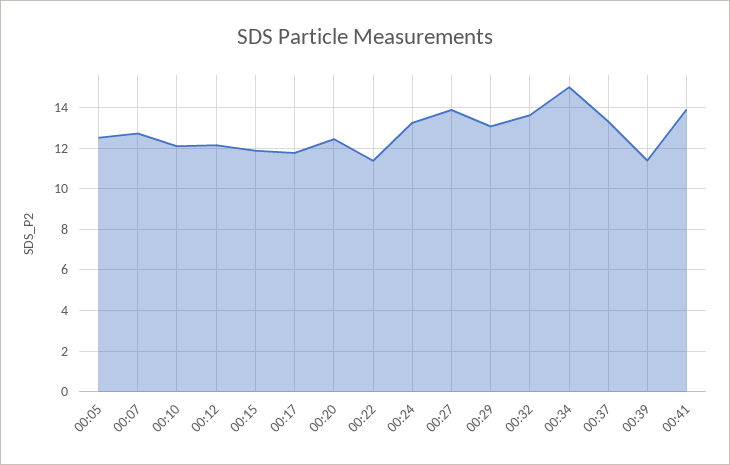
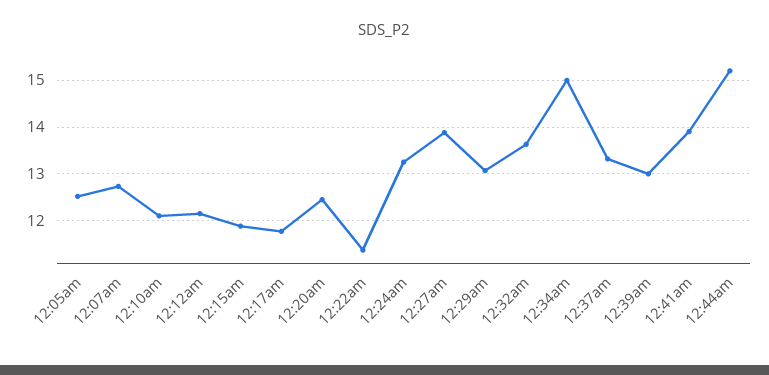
00:39: 11.5 -> 13
12:44am: none -> 15.2

